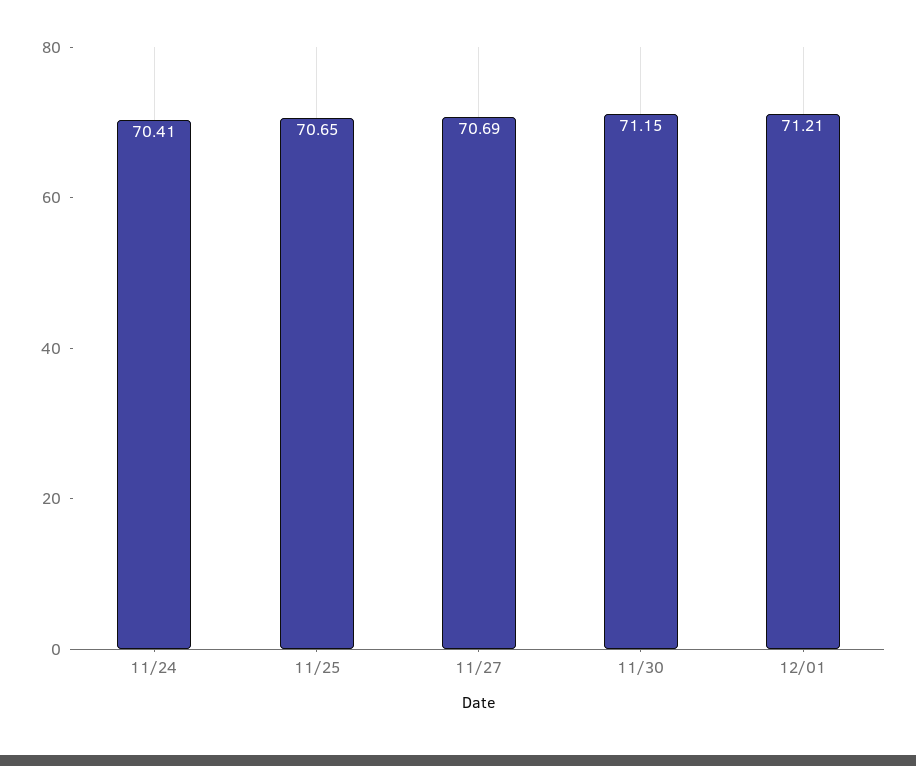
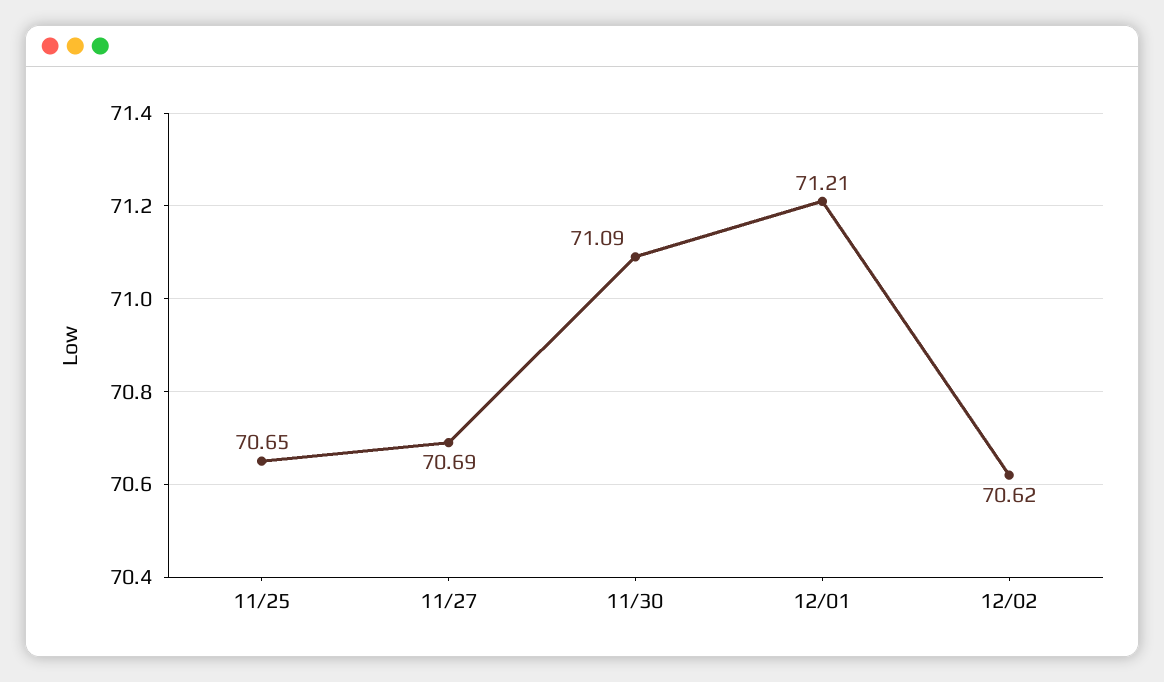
11/24: 70.41 -> none
11/30: 71.15 -> 71.09
12/02: none -> 70.62

